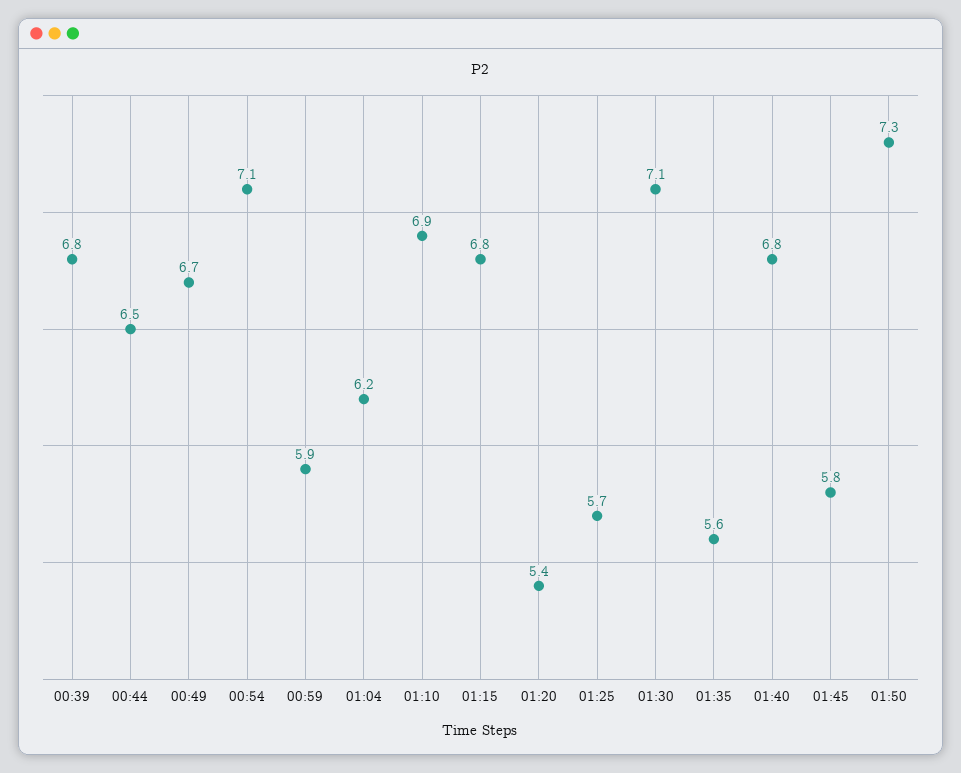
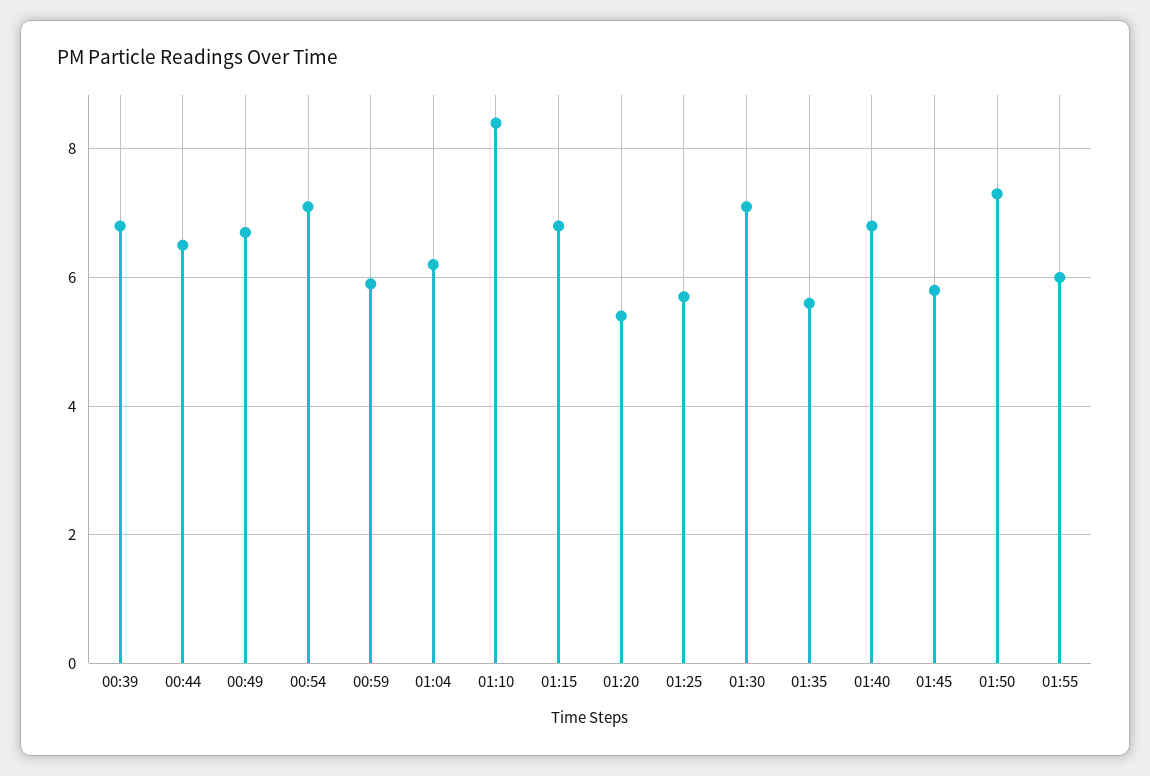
01:10: 6.9 -> 8.5
01:55: none -> 6

